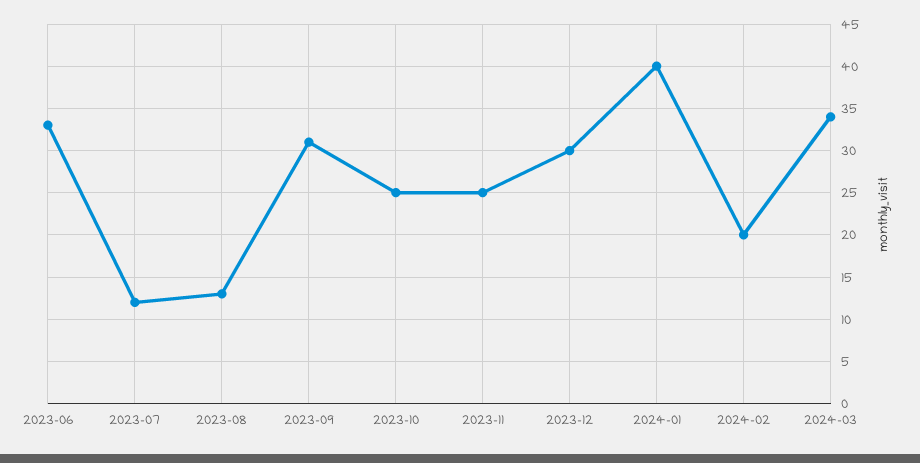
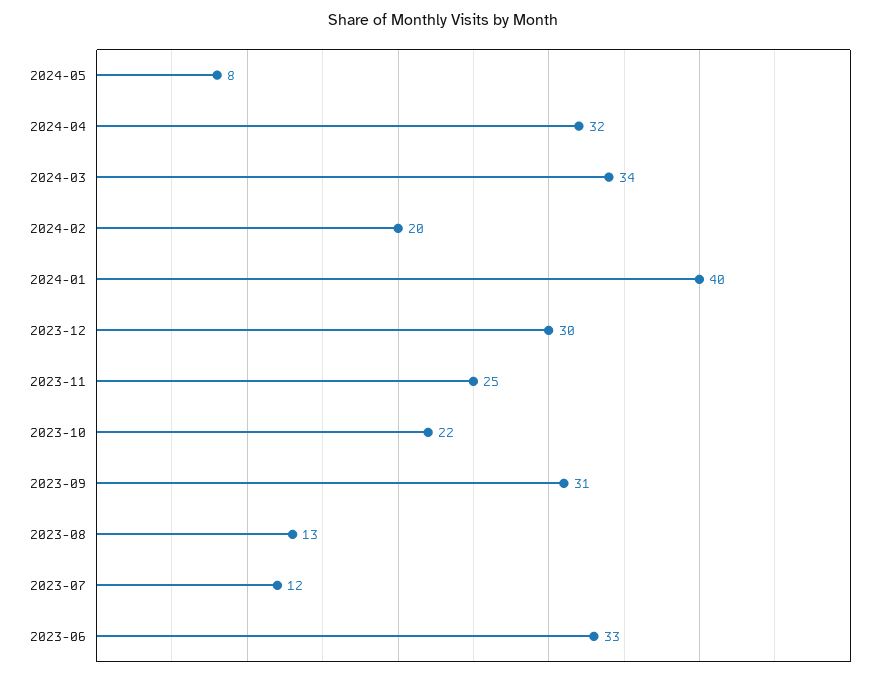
2023-10: 25 -> 22
2024-05: none -> 8
2024-04: none -> 32

